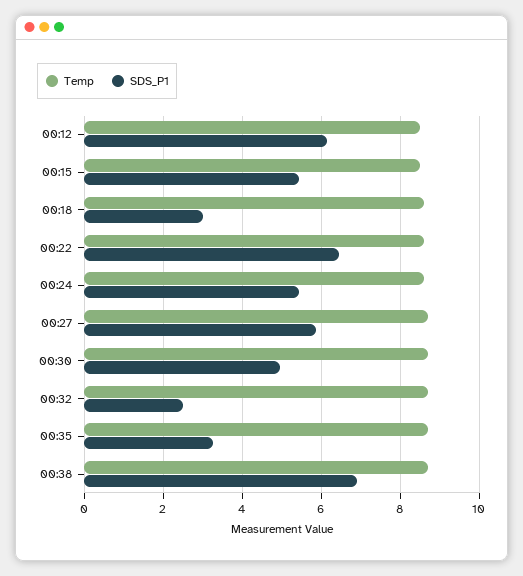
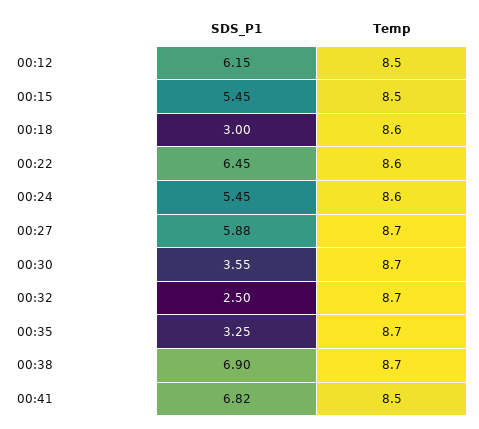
SDS_P1, 00:30: 5 -> 3.55
SDS_P1, 00:41: none -> 6.82
Temp, 00:41: none -> 8.5

